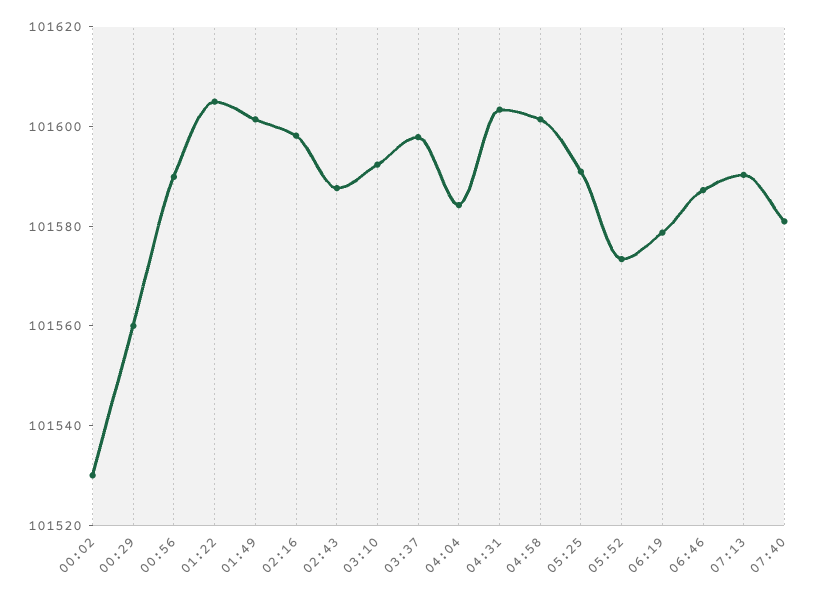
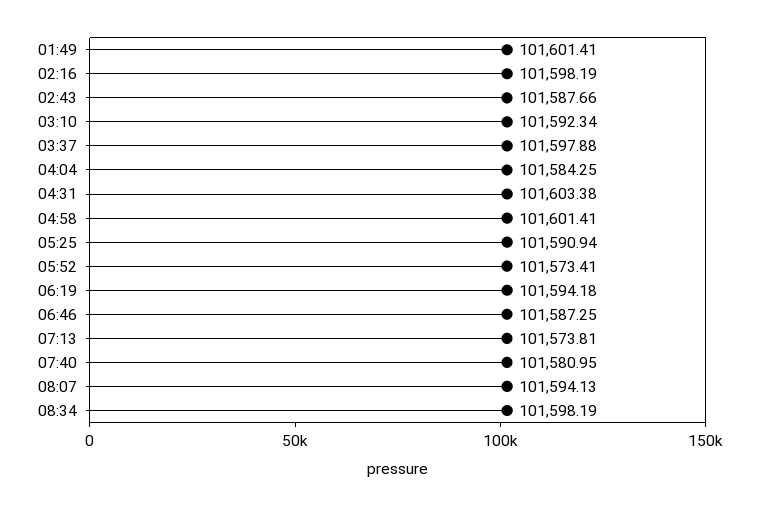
00:02: 101530 -> none
00:29: 101560 -> none
00:56: 101590 -> none
01:22: 101605 -> none
06:19: 101580 -> 101594.18
07:13: 101590 -> 101573.81
08:07: none -> 101594.13
08:34: none -> 101598.19

